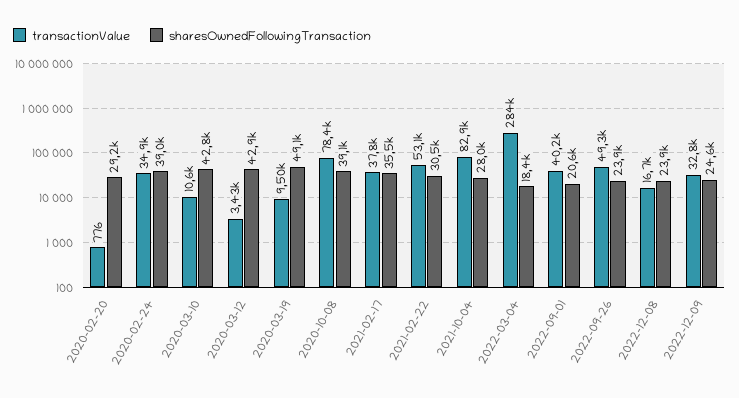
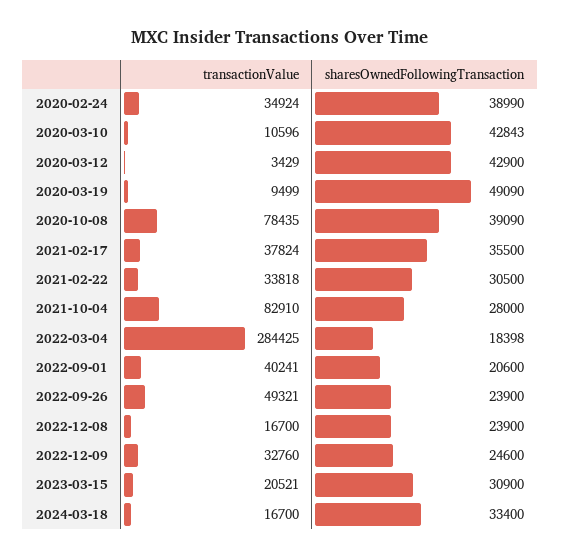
transactionValue, 2020-02-20: 776 -> none
sharesOwnedFollowingTransaction, 2020-02-20: 29200 -> none
transactionValue, 2021-02-22: 53100 -> 33818
transactionValue, 2023-03-15: none -> 20521
sharesOwnedFollowingTransaction, 2023-03-15: none -> 30900
transactionValue, 2024-03-18: none -> 16700
sharesOwnedFollowingTransaction, 2024-03-18: none -> 33400

